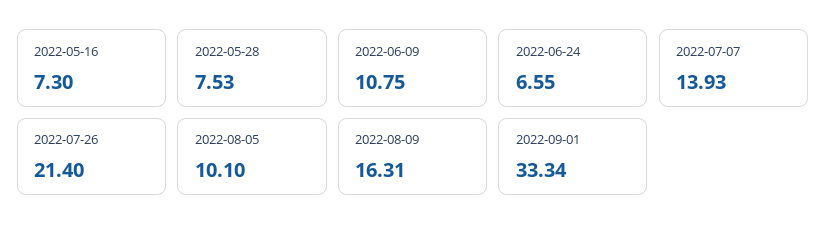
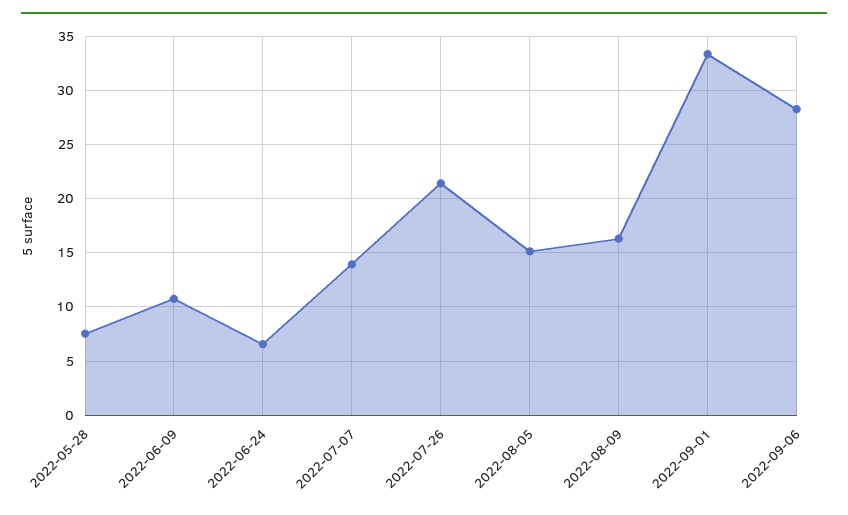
2022-05-16: 7.3 -> none
2022-08-05: 10.1 -> 15
2022-09-06: none -> 28

